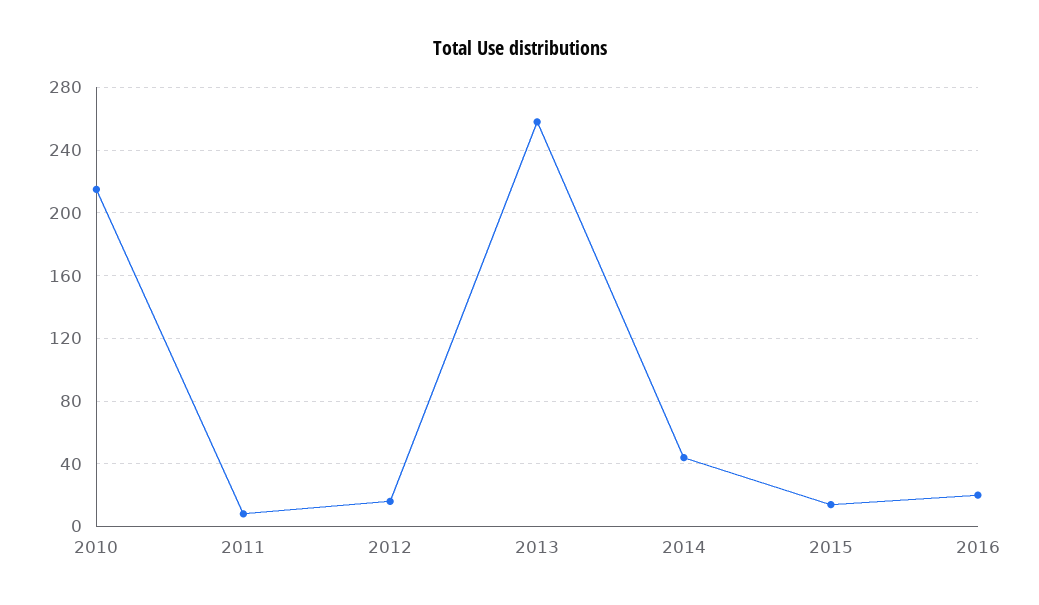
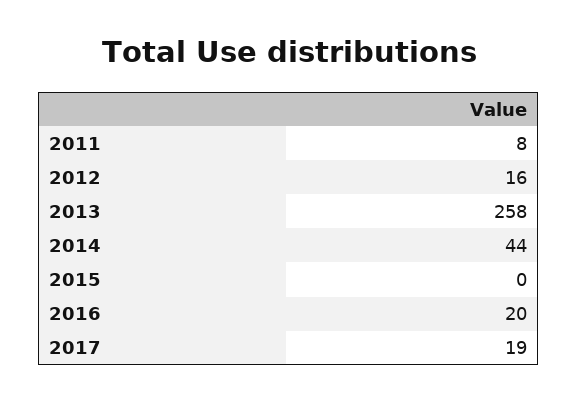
2010: 215 -> none
2015: 15 -> 0
2017: none -> 19

